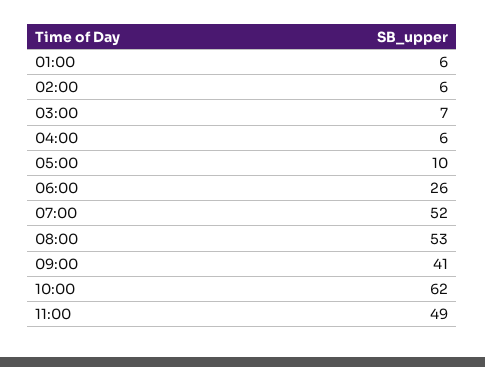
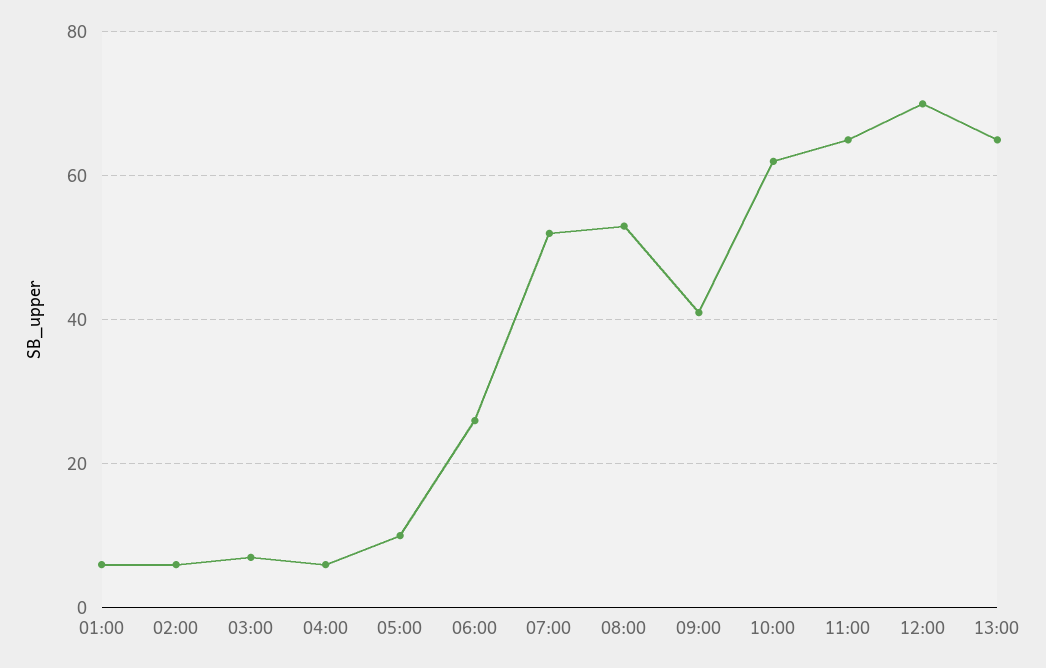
11:00: 49 -> 65
12:00: none -> 70
13:00: none -> 65

